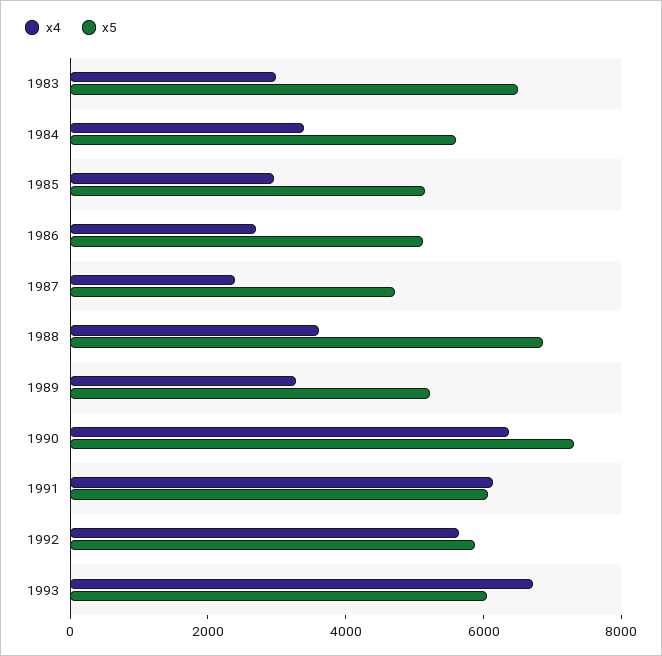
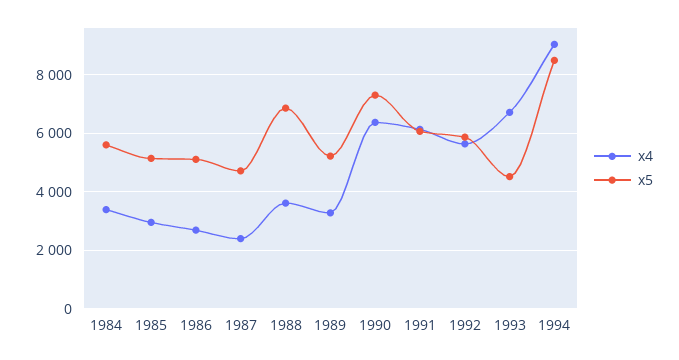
x4, 1983: 3000 -> none
x5, 1983: 6500 -> none
x5, 1993: 6000 -> 4500
x4, 1994: none -> 9000
x5, 1994: none -> 8500

